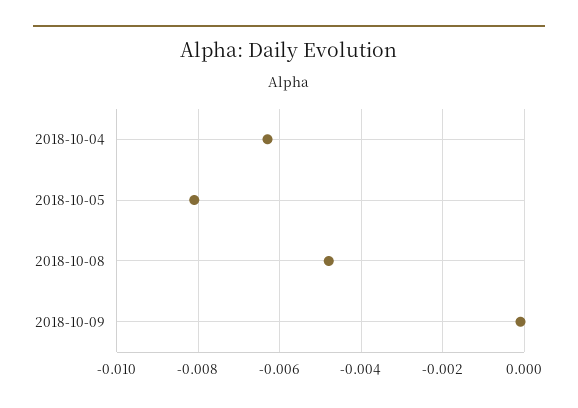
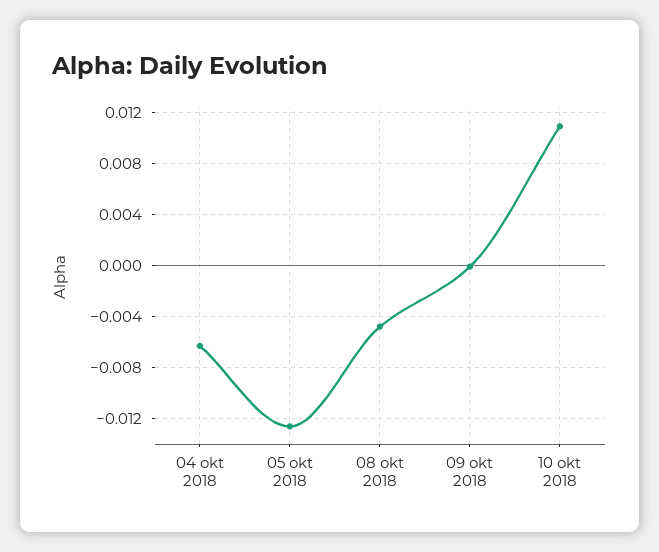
2018-10-05: -0.008 -> -0.0125
10 okt 2018: none -> 0.011

